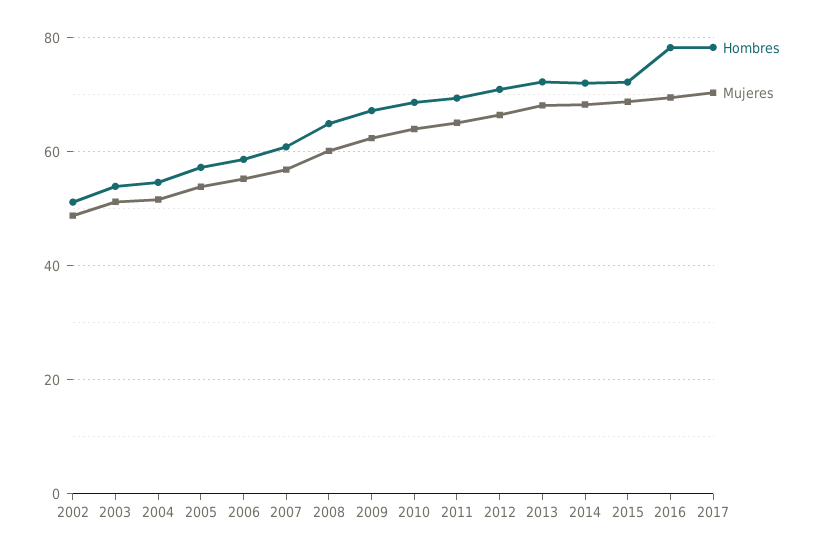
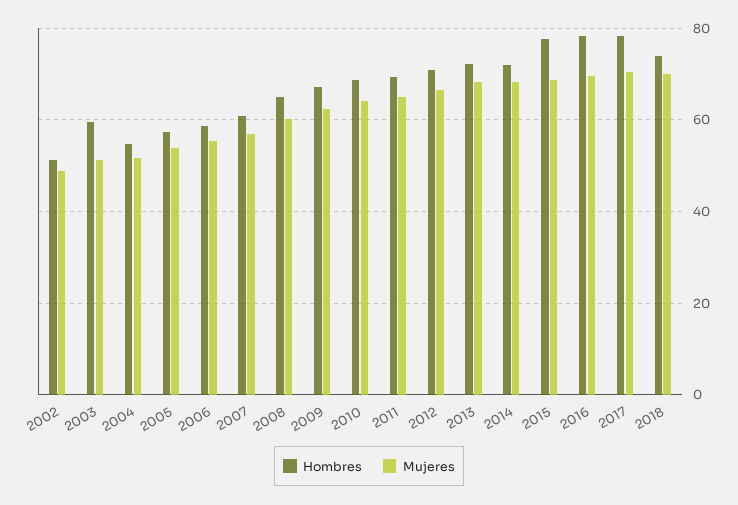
Hombres, 2003: 54 -> 60
Hombres, 2015: 72 -> 78
Hombres, 2018: none -> 74
Mujeres, 2018: none -> 70

